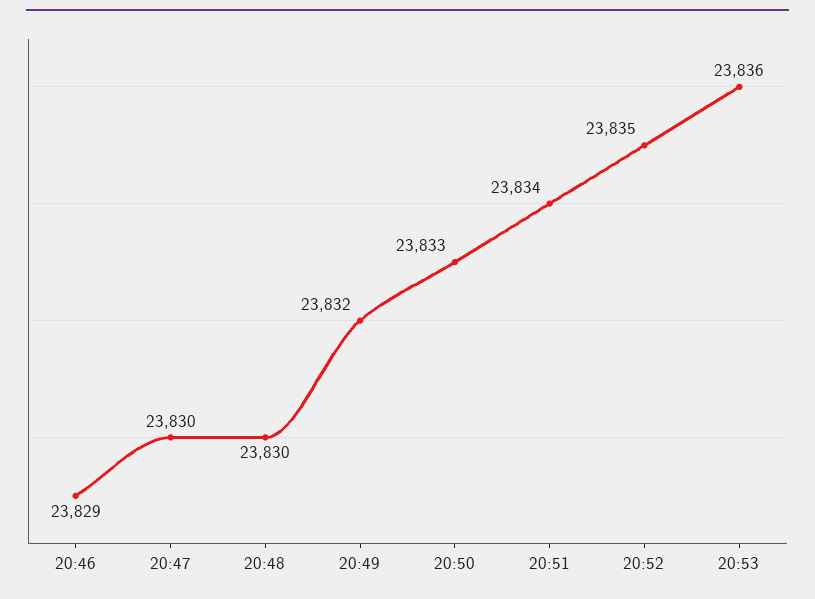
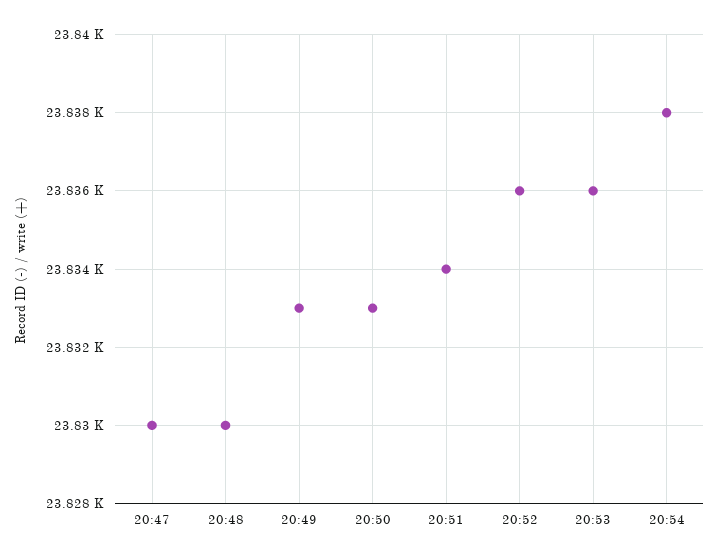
20:46: 23829 -> none
20:49: 23832 -> 23833
20:52: 23835 -> 23836
20:54: none -> 23838

